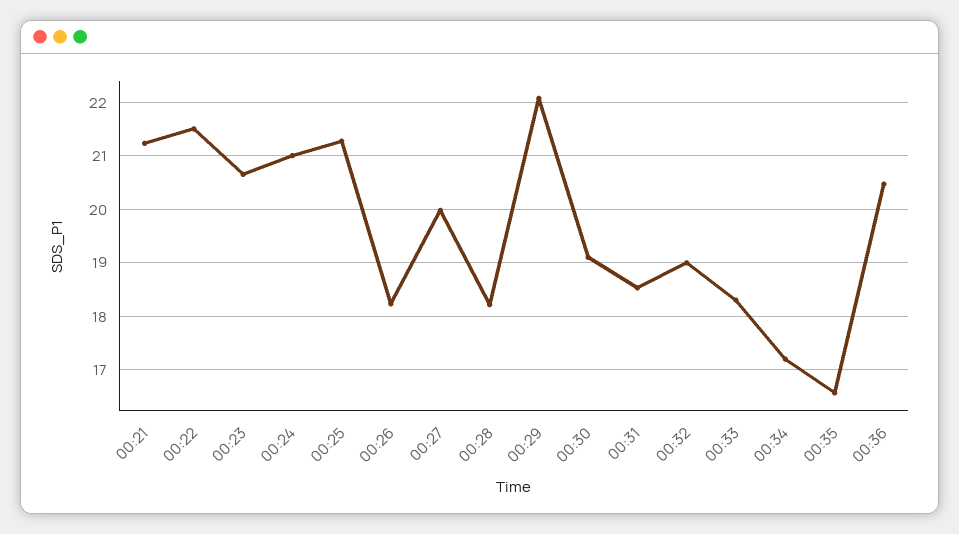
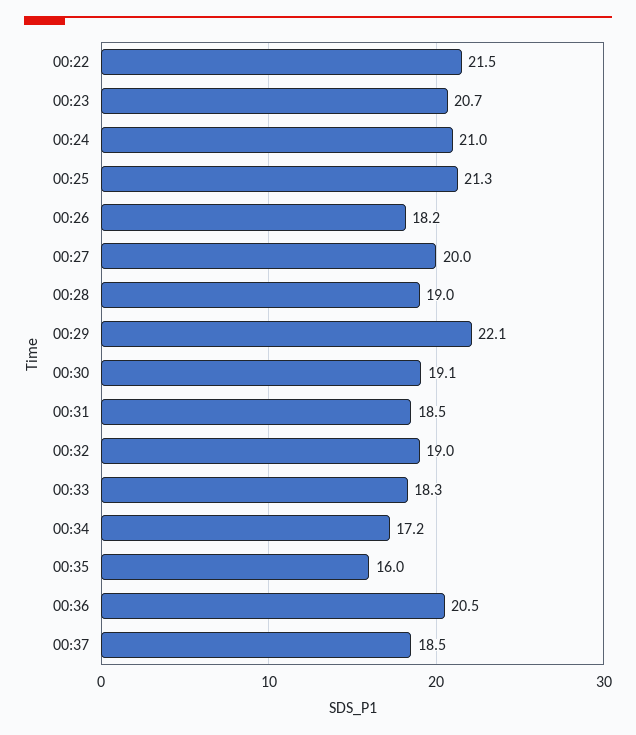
00:21: 21.2 -> none
00:28: 18.2 -> 19
00:35: 16.6 -> 16
00:37: none -> 18.5

